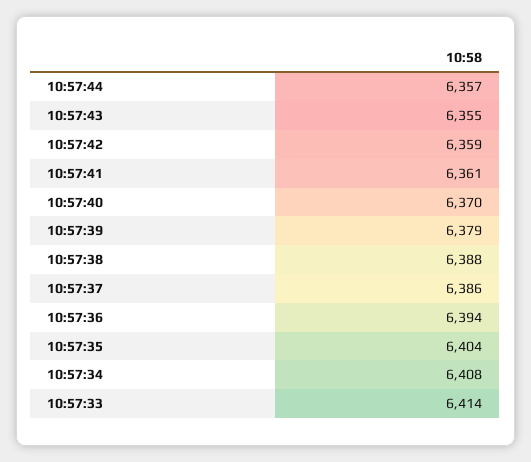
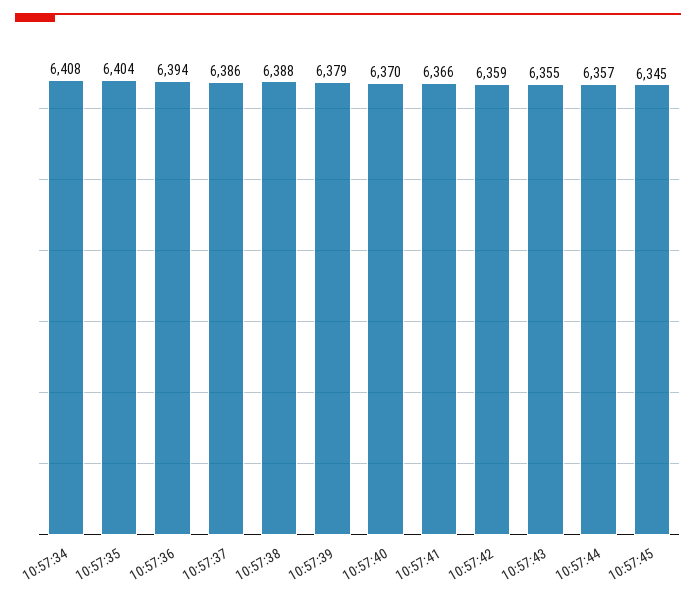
10:57:41: 6361 -> 6366
10:57:33: 6414 -> none
10:57:45: none -> 6345

